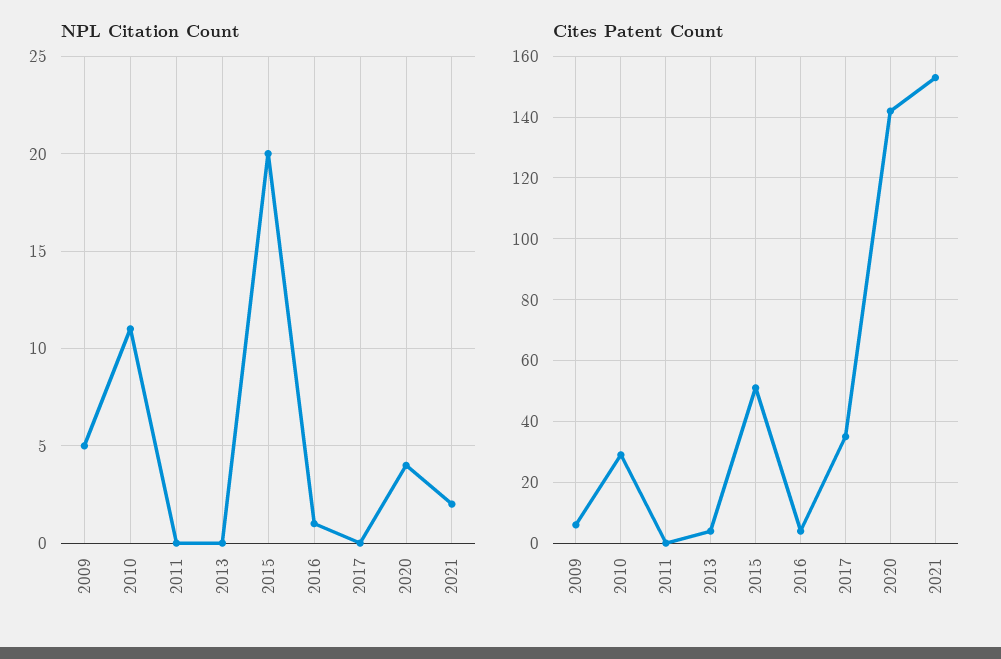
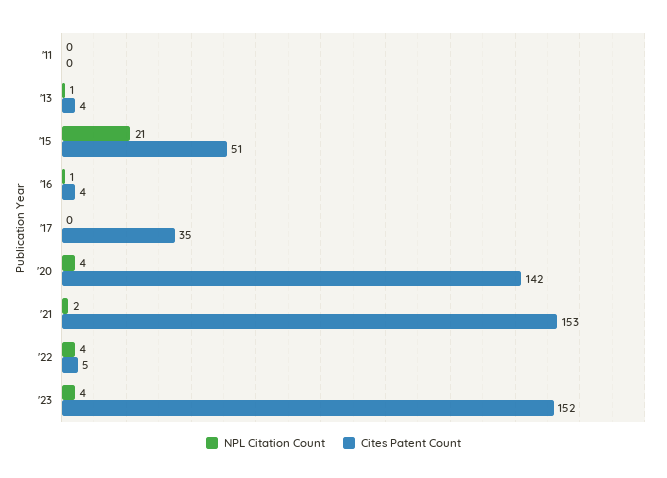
NPL Citation Count, 2009: 5 -> none
NPL Citation Count, 2010: 11 -> none
NPL Citation Count, 2013: 0 -> 1
NPL Citation Count, 2015: 20 -> 21
Cites Patent Count, 2009: 5 -> none
Cites Patent Count, 2010: 30 -> none
NPL Citation Count, '22: none -> 4
Cites Patent Count, '22: none -> 5
NPL Citation Count, '23: none -> 4
Cites Patent Count, '23: none -> 152

